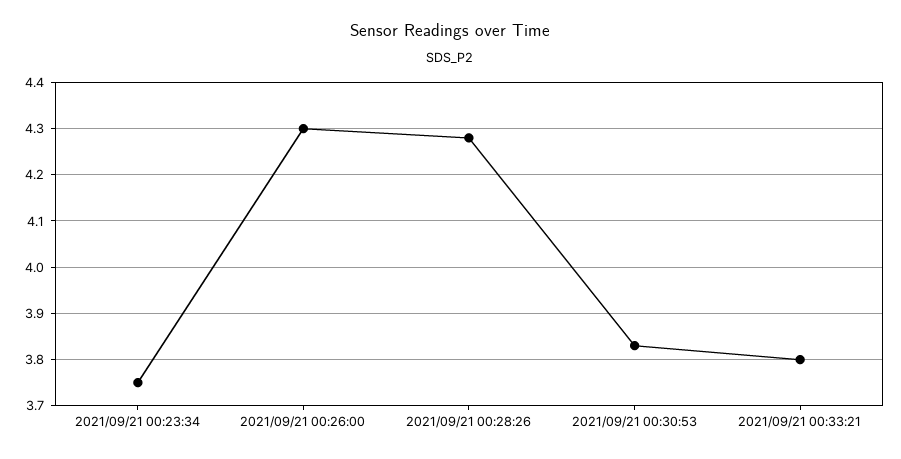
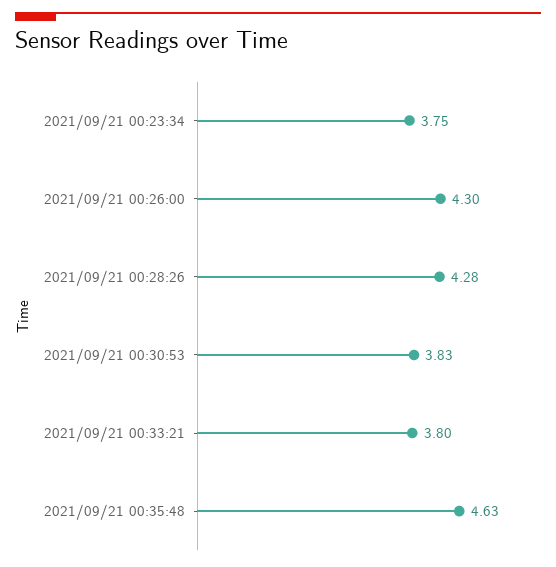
2021/09/21 00:35:48: none -> 4.63

